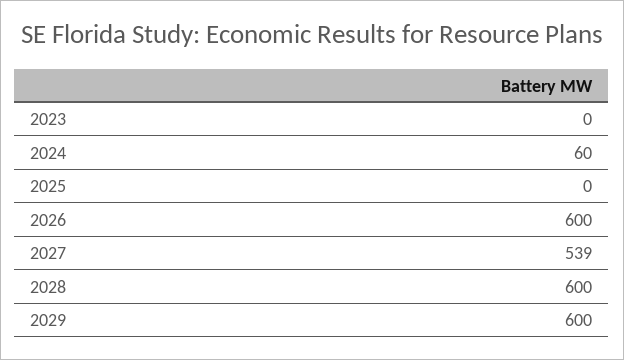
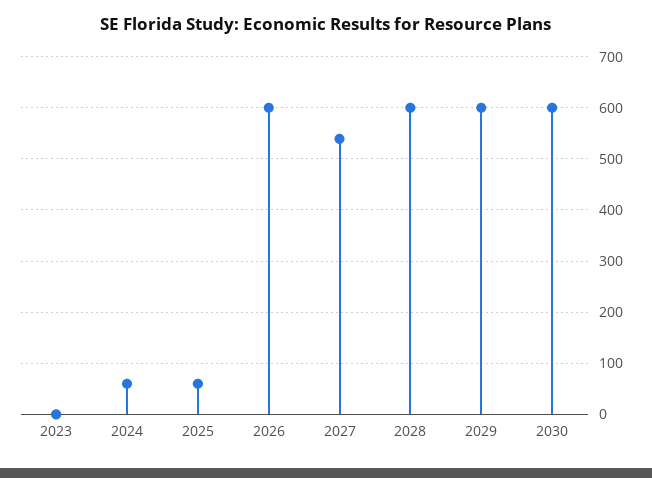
2025: 0 -> 60
2030: none -> 600

